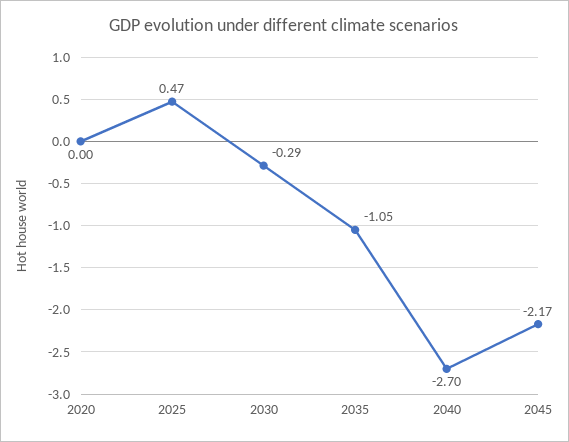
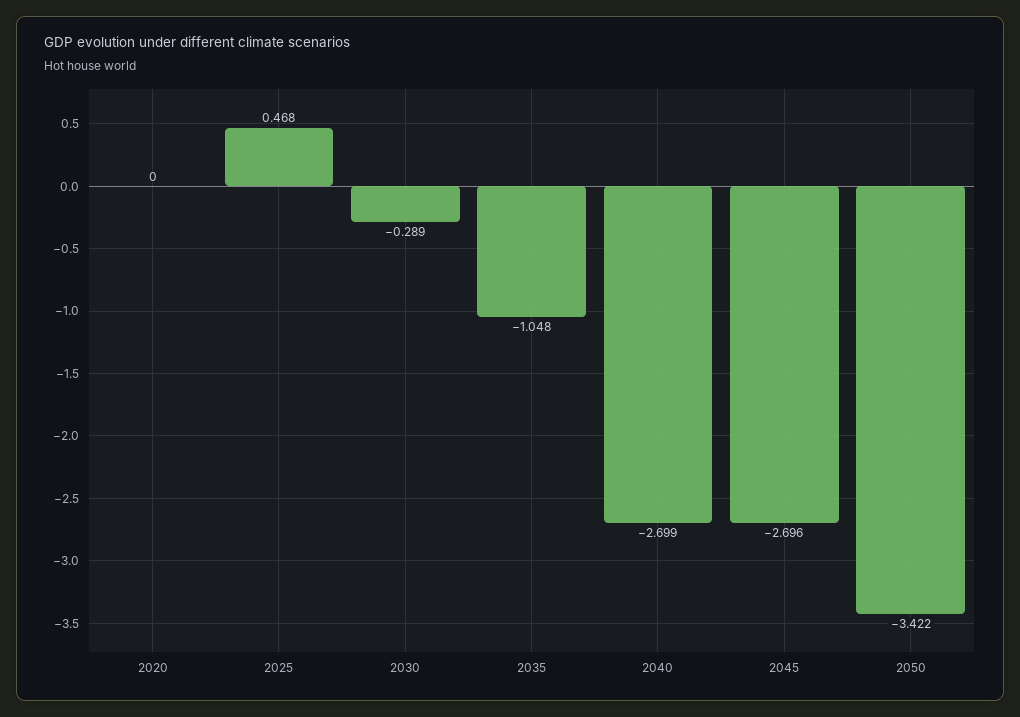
2045: -2.17 -> -2.696
2050: none -> -3.422

